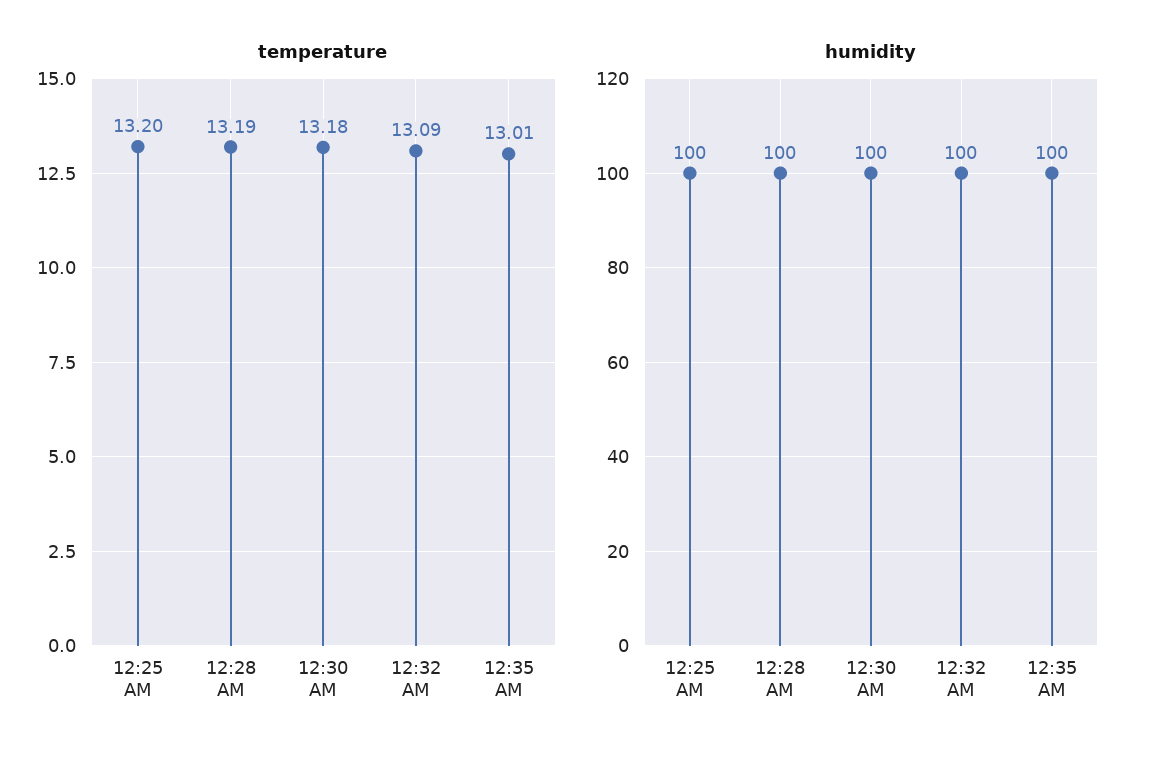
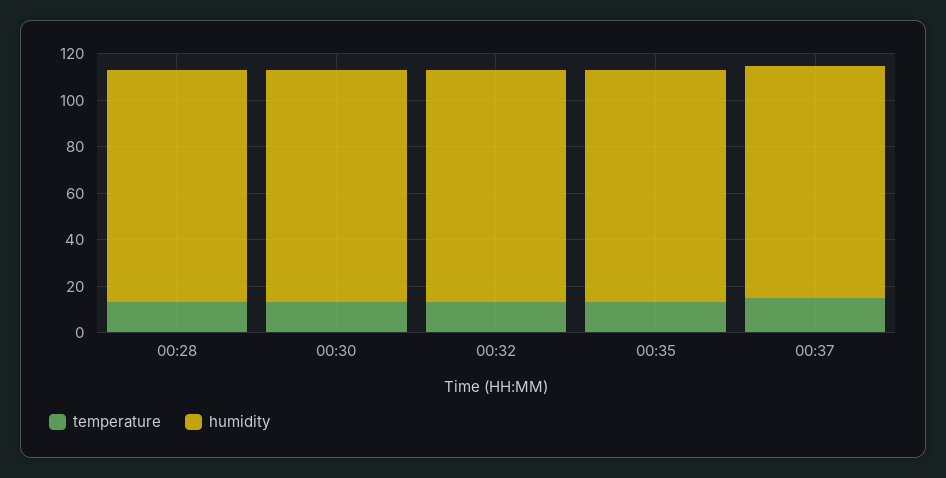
temperature, 12:25 AM: 13.2 -> none
humidity, 12:25 AM: 100 -> none
temperature, 00:37: none -> 15
humidity, 00:37: none -> 100

